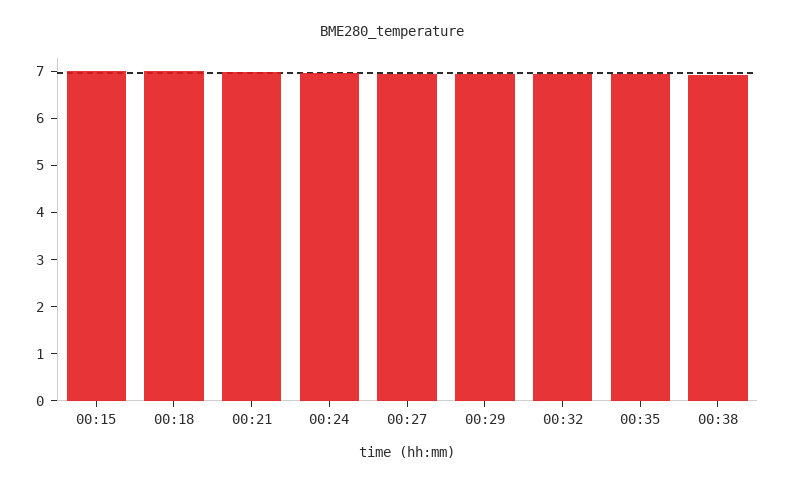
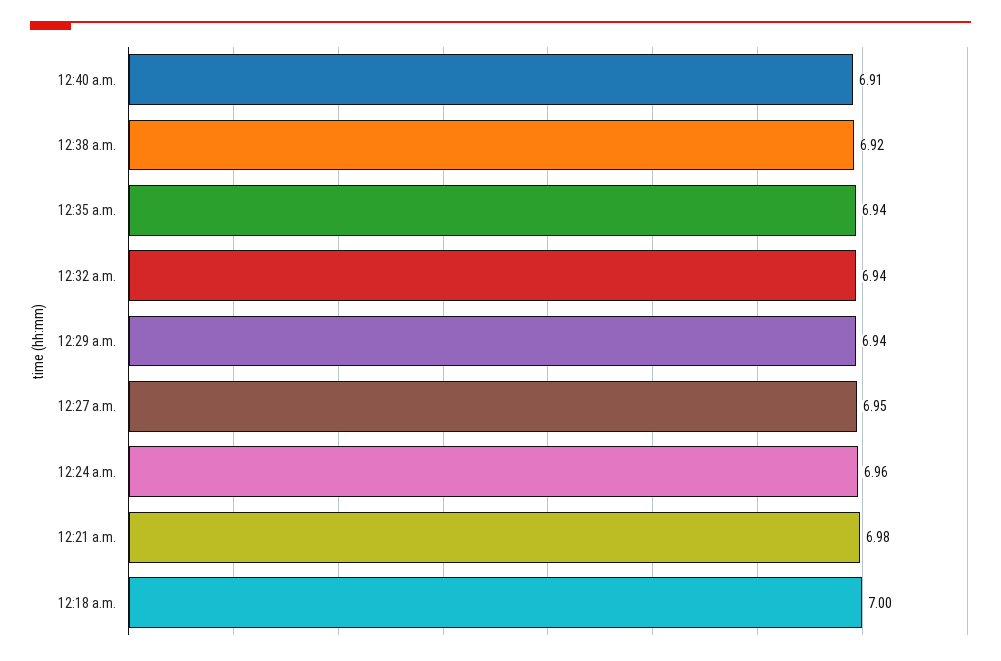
00:15: 7 -> none
12:40 a.m.: none -> 6.91

